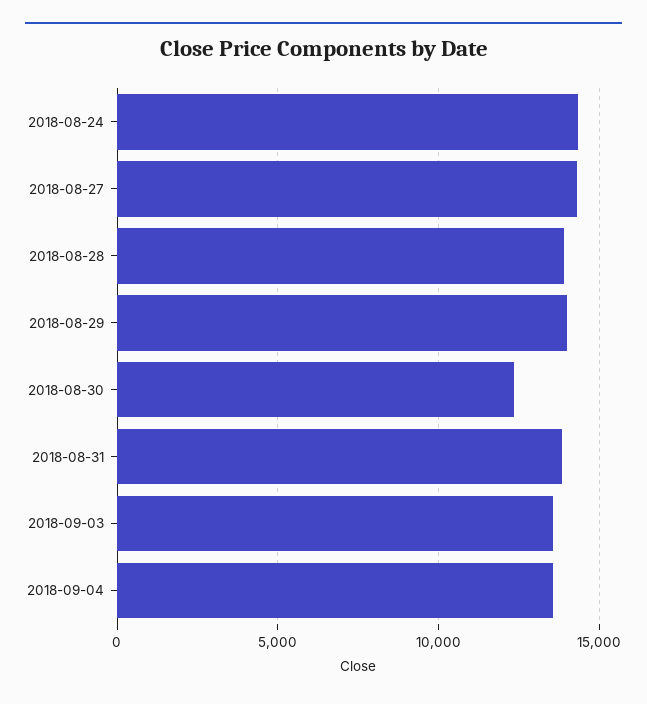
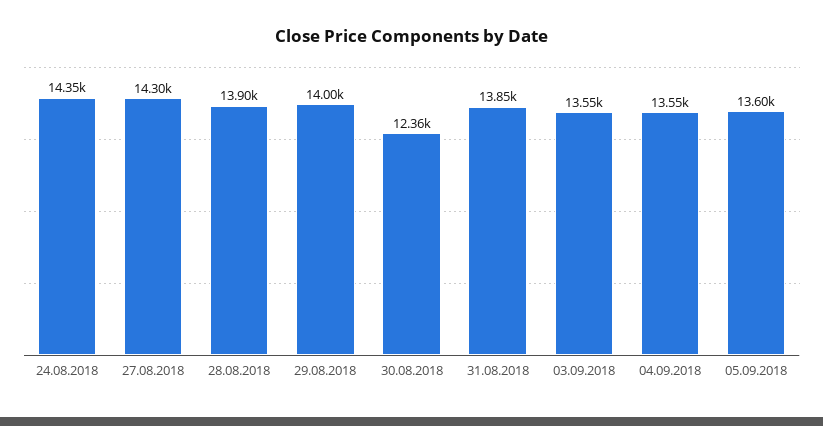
05.09.2018: none -> 13600

